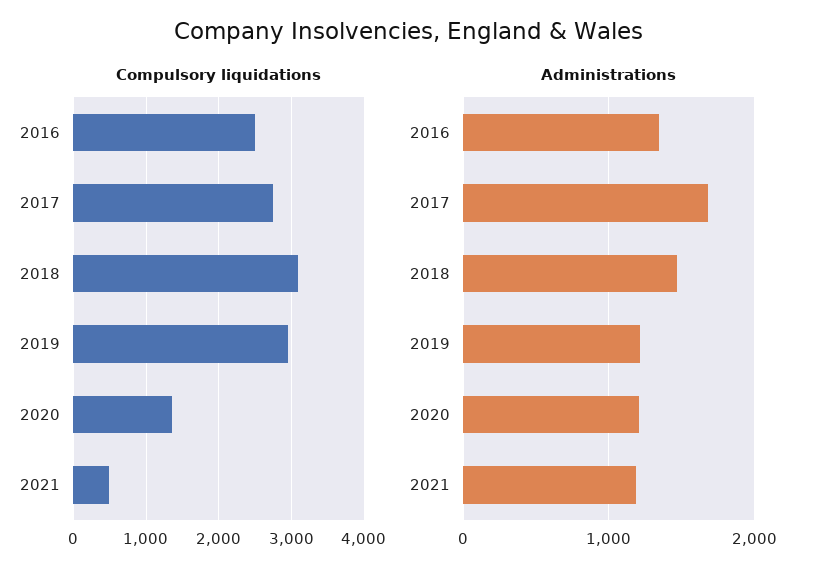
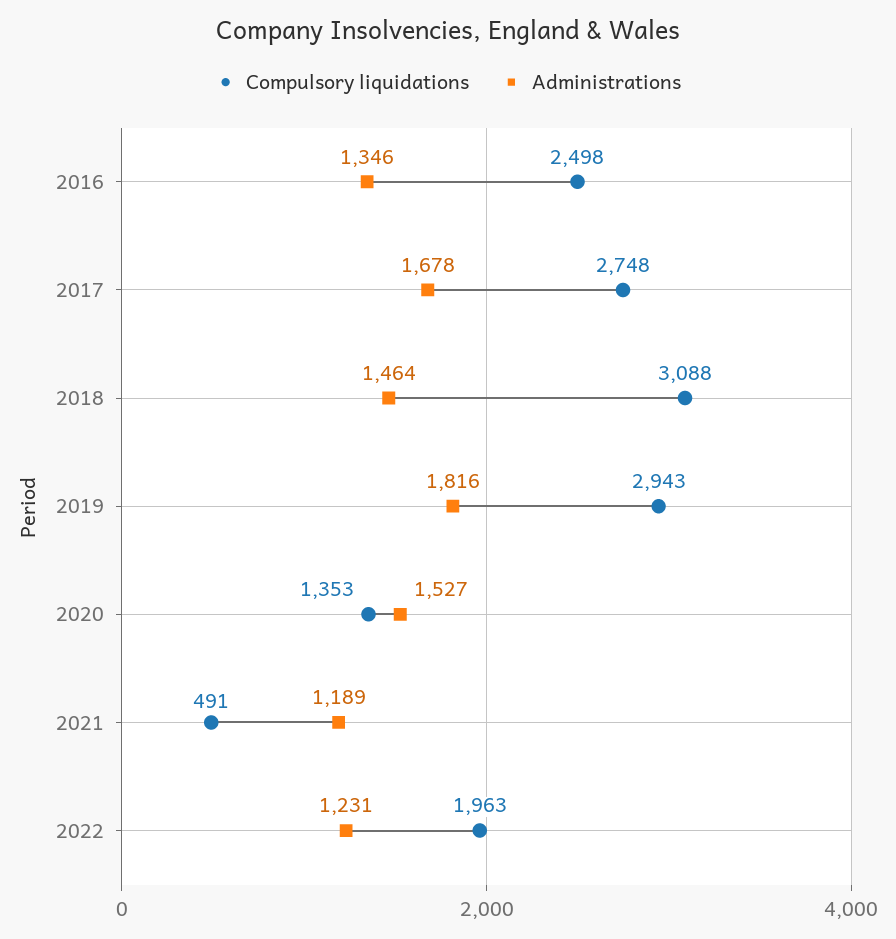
Administrations, 2019: 1200 -> 1816
Administrations, 2020: 1200 -> 1527
Compulsory liquidations, 2022: none -> 1963
Administrations, 2022: none -> 1231

